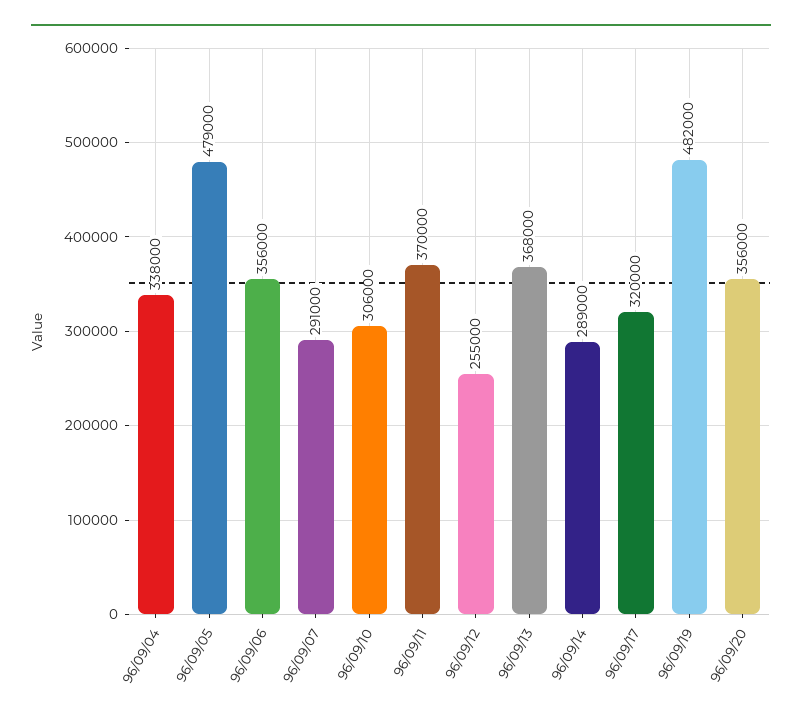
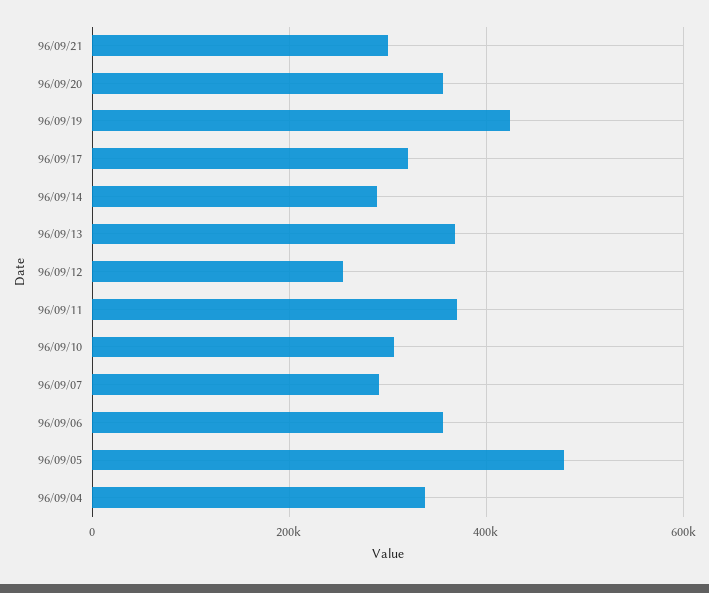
96/09/19: 482000 -> 420000
96/09/21: none -> 300000

